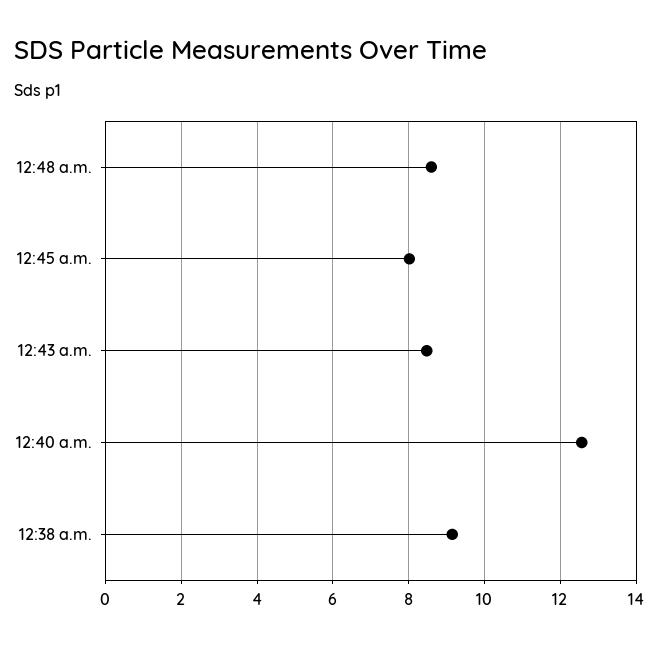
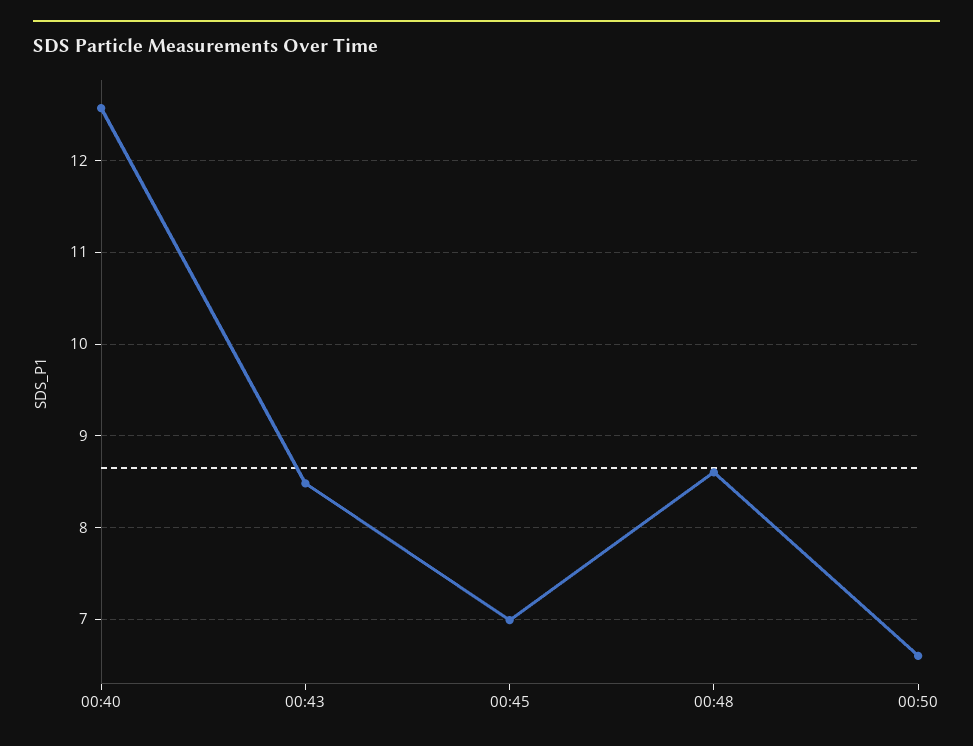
12:45 a.m.: 8 -> 7
12:38 a.m.: 9.2 -> none
00:50: none -> 6.6

